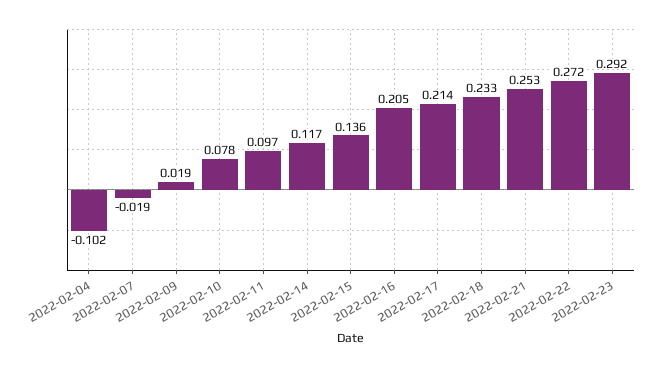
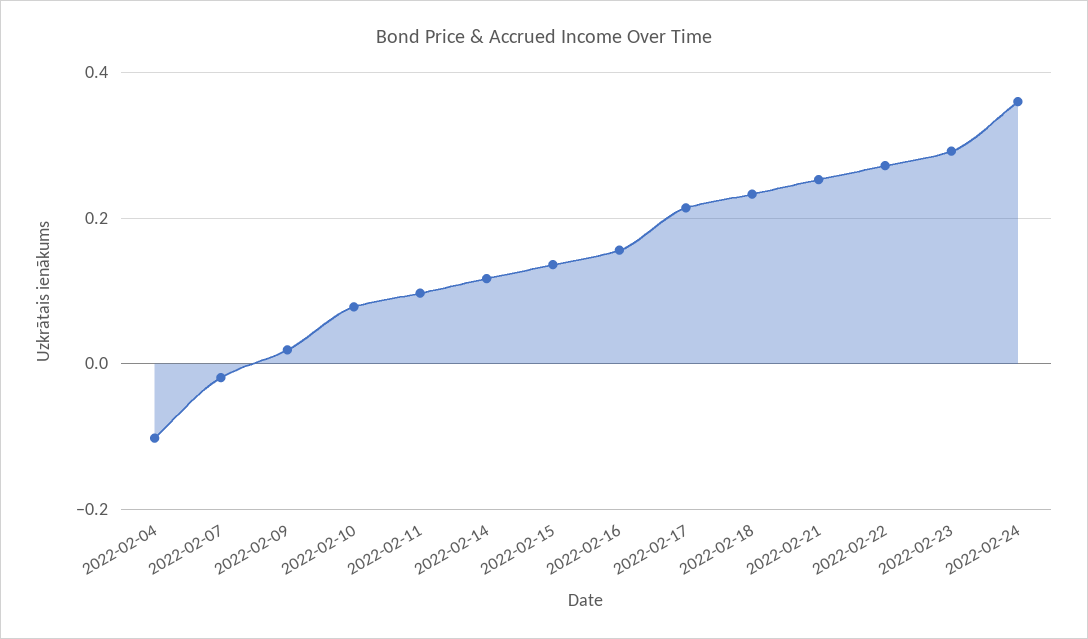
2022-02-16: 0.205 -> 0.16
2022-02-24: none -> 0.36

